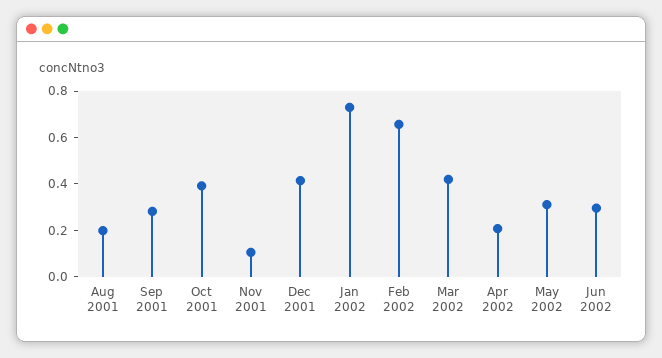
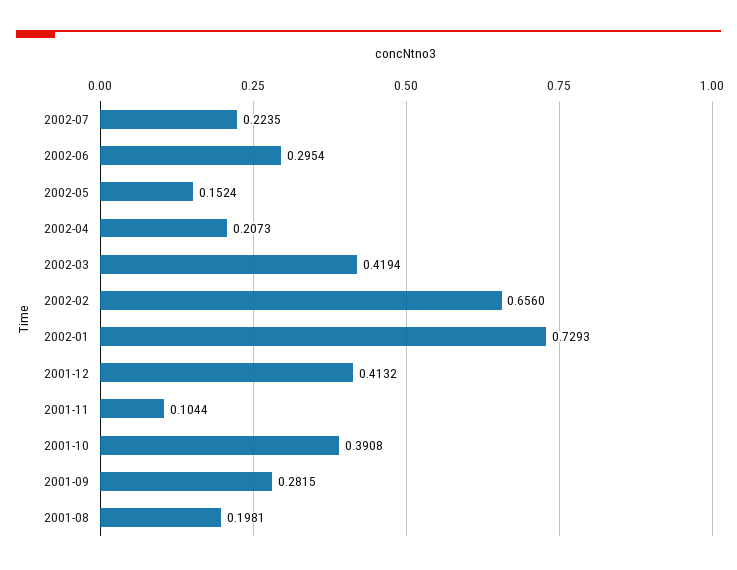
May 2002: 0.3 -> 0.1524
2002-07: none -> 0.2235

